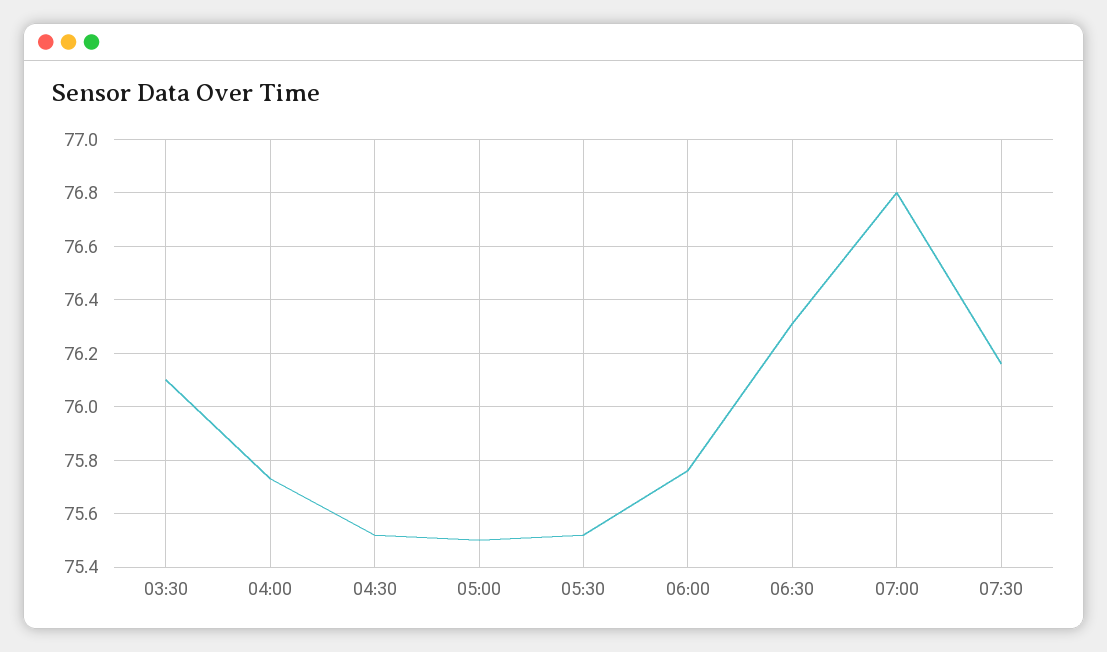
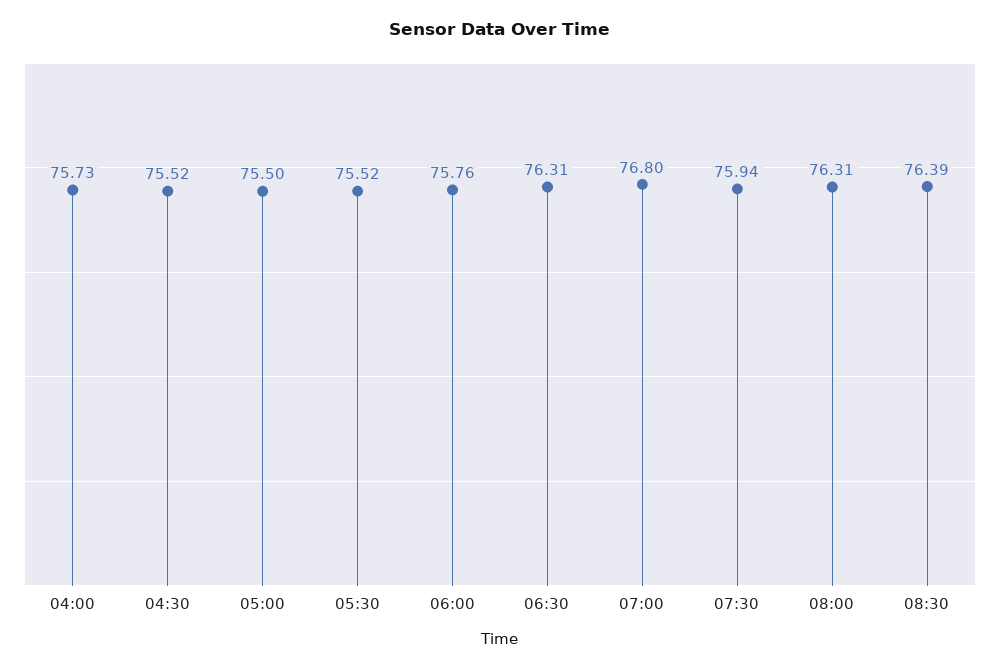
03:30: 76.1 -> none
07:30: 76.15 -> 75.94
08:00: none -> 76.31
08:30: none -> 76.39

